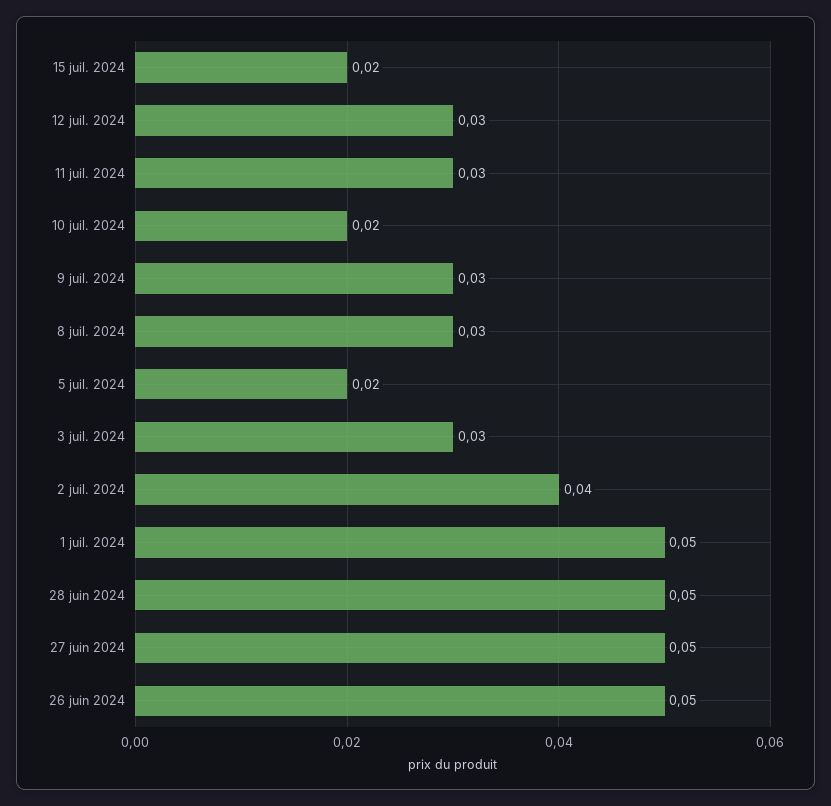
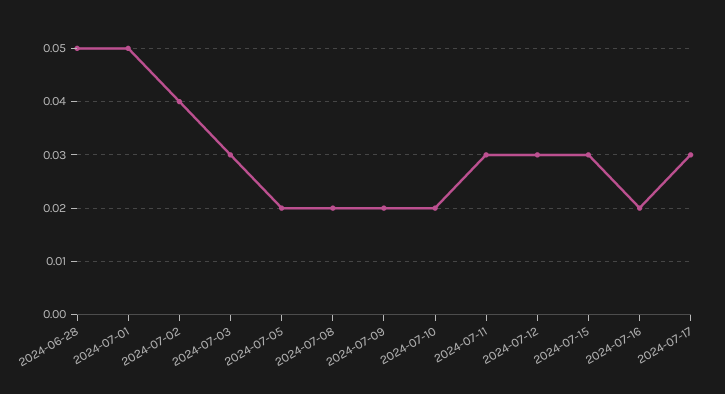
15 juil. 2024: 0.02 -> 0.03
9 juil. 2024: 0.03 -> 0.02
8 juil. 2024: 0.03 -> 0.02
27 juin 2024: 0.05 -> none
26 juin 2024: 0.05 -> none
2024-07-16: none -> 0.02
2024-07-17: none -> 0.03

